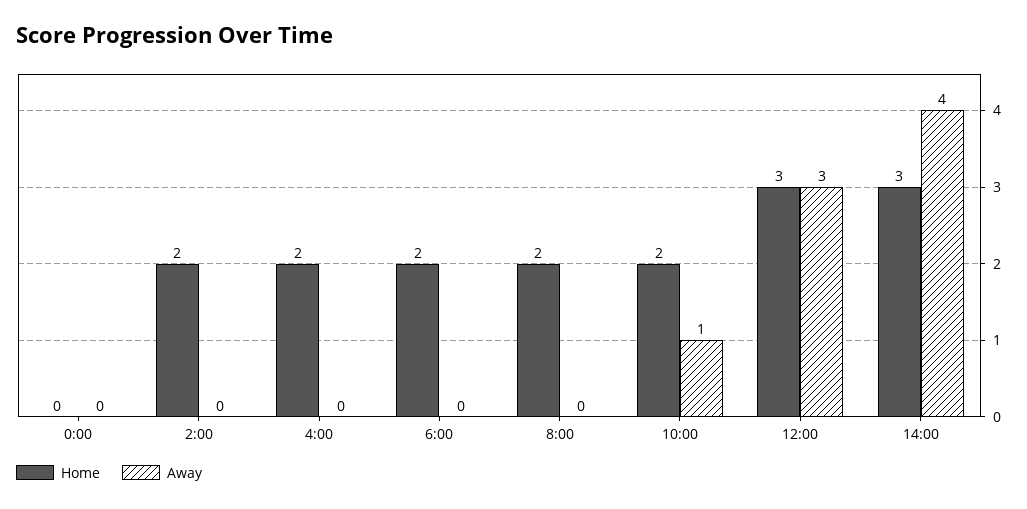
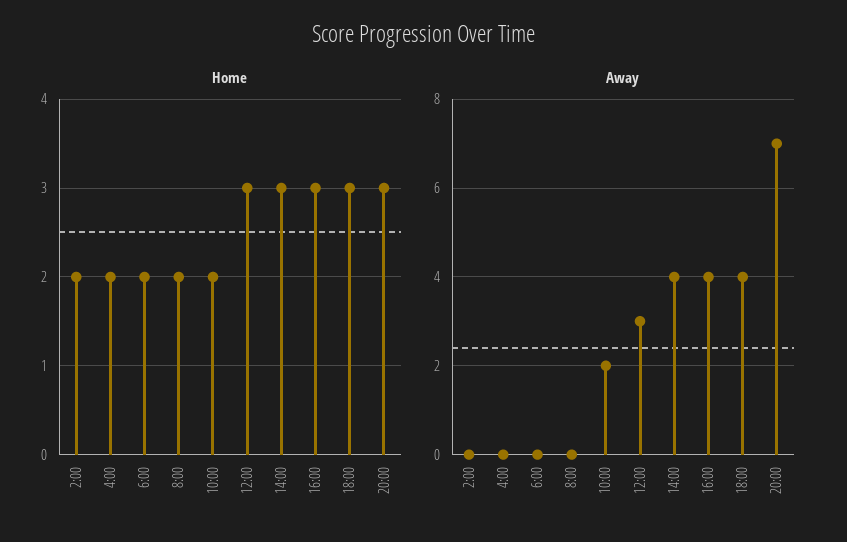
Home, 0:00: 0 -> none
Away, 0:00: 0 -> none
Away, 10:00: 1 -> 2
Home, 16:00: none -> 3
Home, 18:00: none -> 3
Home, 20:00: none -> 3
Away, 16:00: none -> 4
Away, 18:00: none -> 4
Away, 20:00: none -> 7

